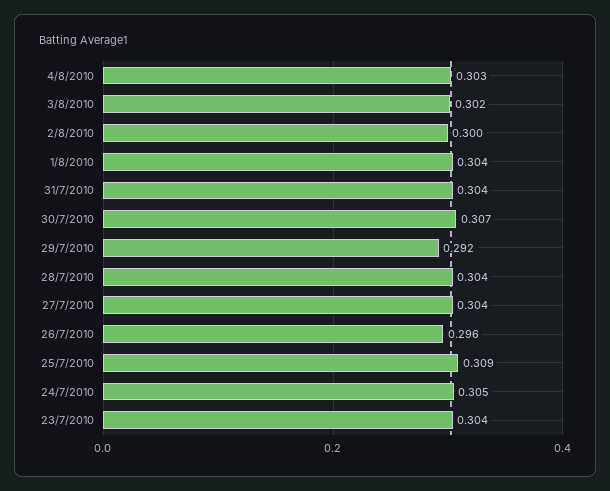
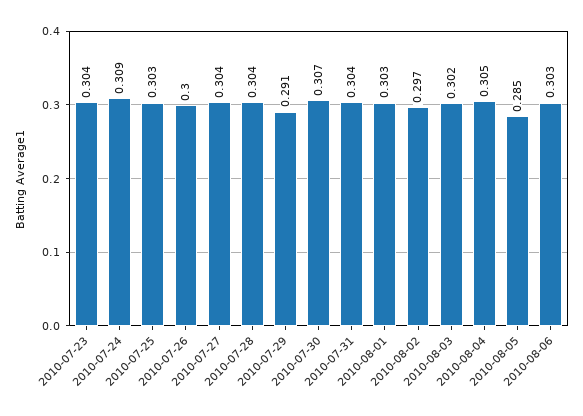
4/8/2010: 0.303 -> 0.305
2/8/2010: 0.3 -> 0.297
1/8/2010: 0.304 -> 0.303
29/7/2010: 0.292 -> 0.291
26/7/2010: 0.296 -> 0.3
25/7/2010: 0.309 -> 0.303
24/7/2010: 0.305 -> 0.309
2010-08-05: none -> 0.285
2010-08-06: none -> 0.303

